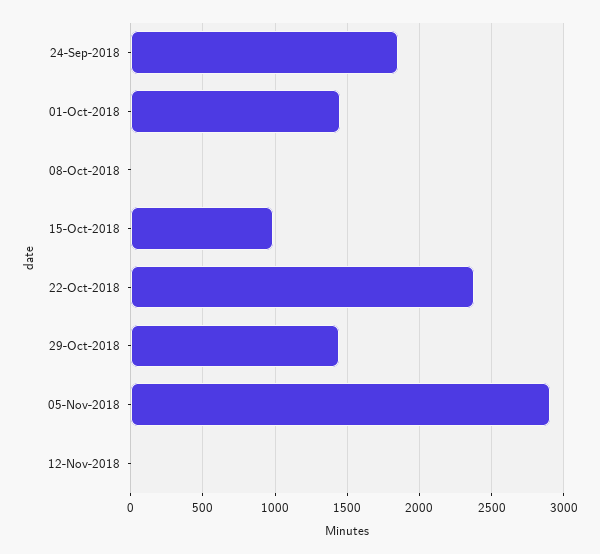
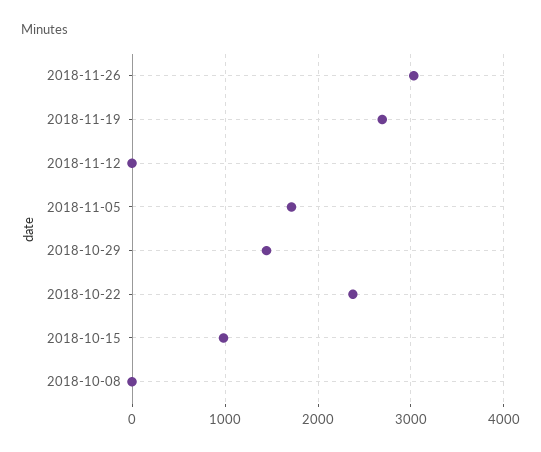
24-Sep-2018: 1850 -> none
01-Oct-2018: 1450 -> none
05-Nov-2018: 2900 -> 1700
2018-11-26: none -> 3000
2018-11-19: none -> 2700

